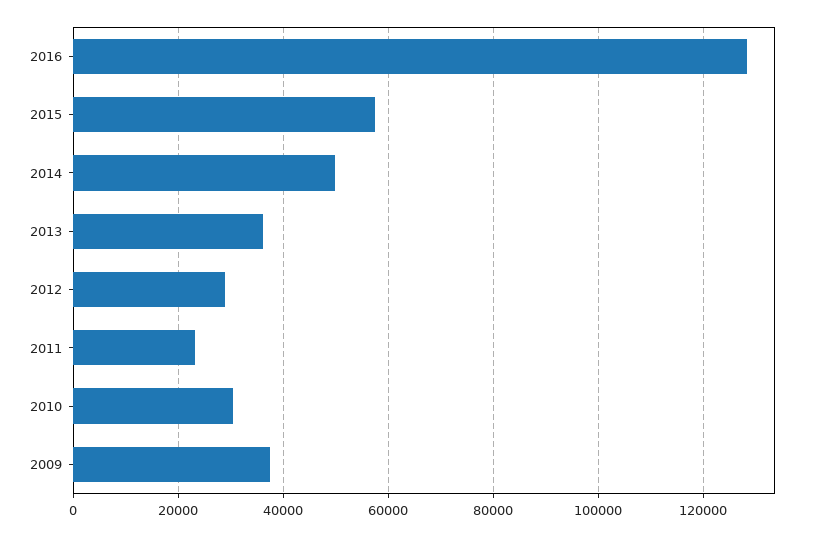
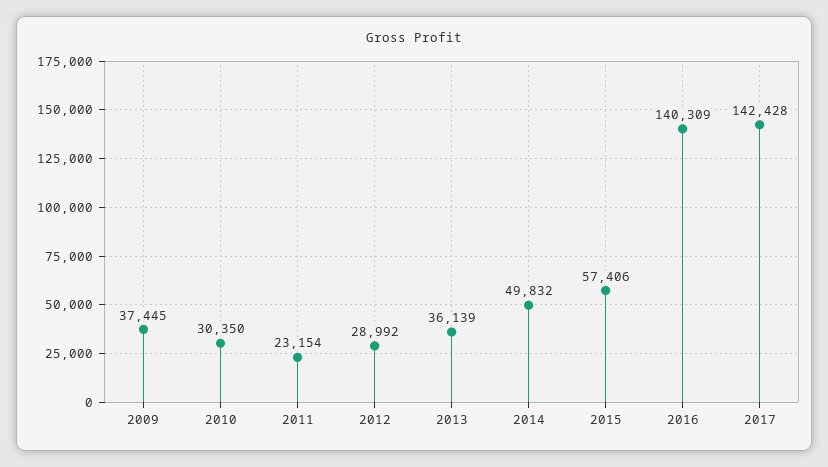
2016: 128000 -> 140309
2017: none -> 142428

